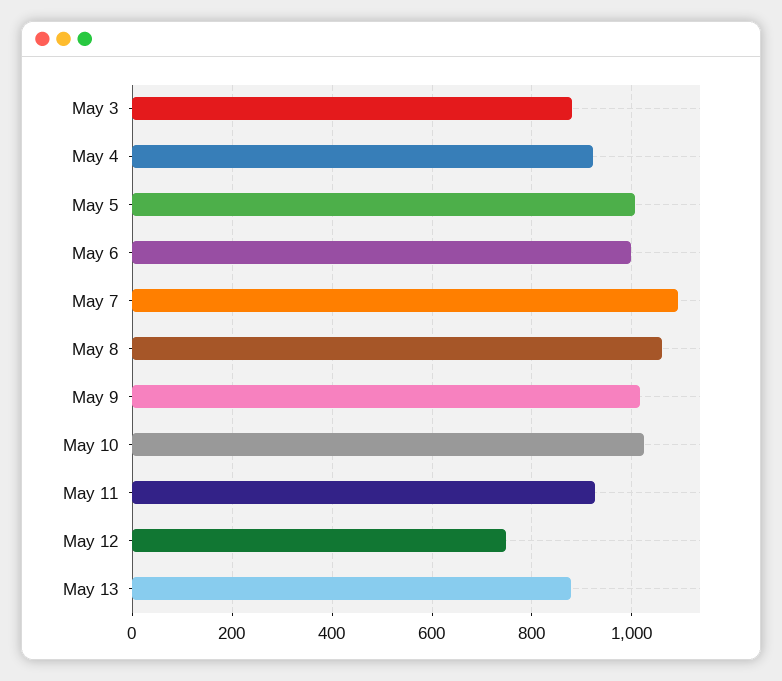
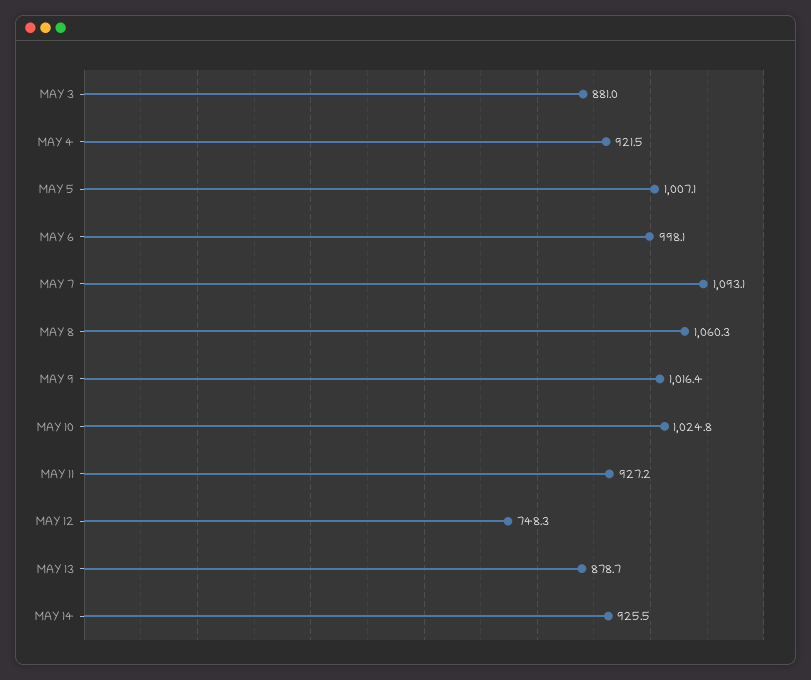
MAY 14: none -> 925.5

